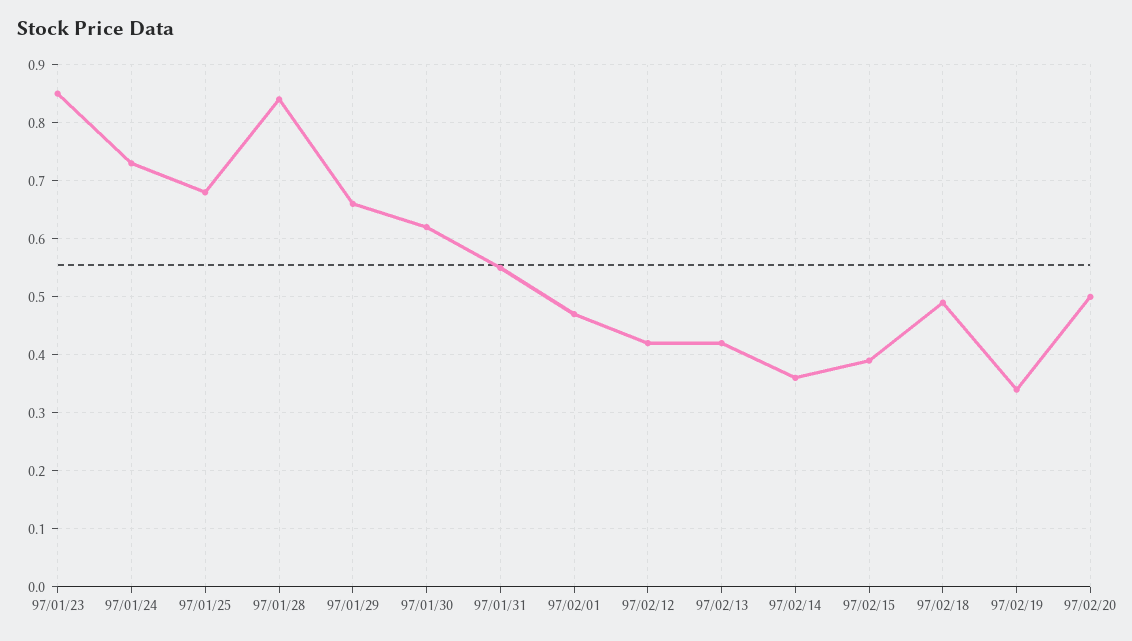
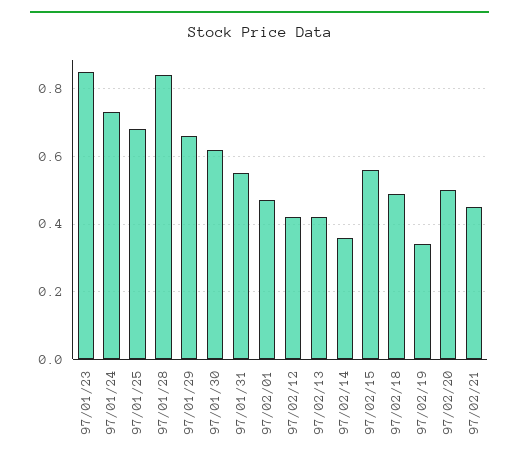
97/02/15: 0.4 -> 0.55
97/02/21: none -> 0.45

